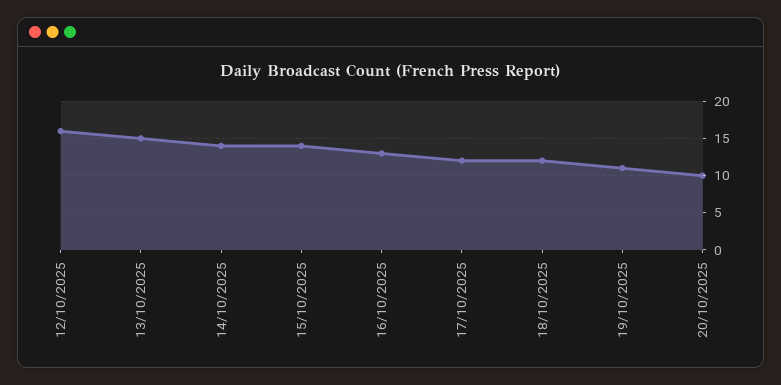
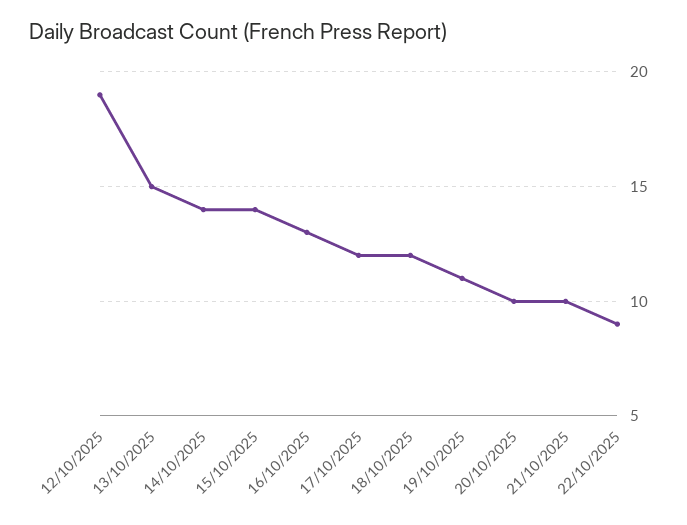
12/10/2025: 16 -> 19
21/10/2025: none -> 10
22/10/2025: none -> 9

